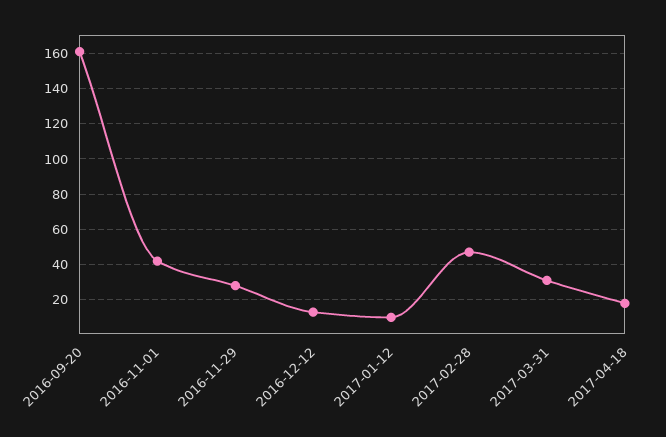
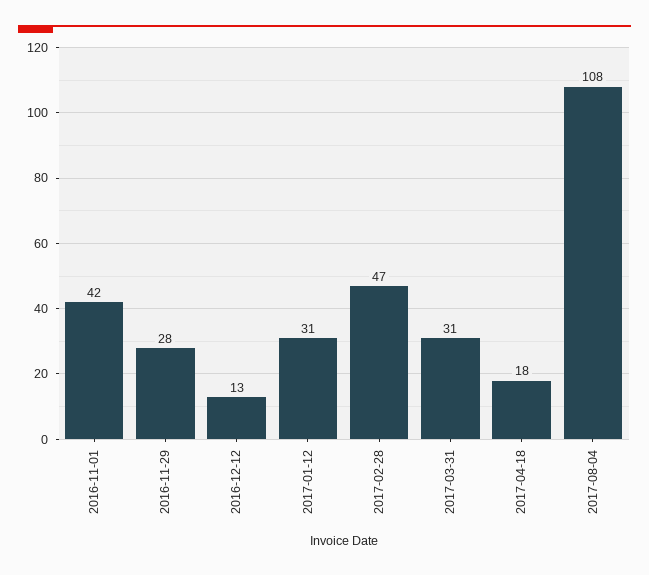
2016-09-20: 160 -> none
2017-01-12: 10 -> 31
2017-08-04: none -> 108

